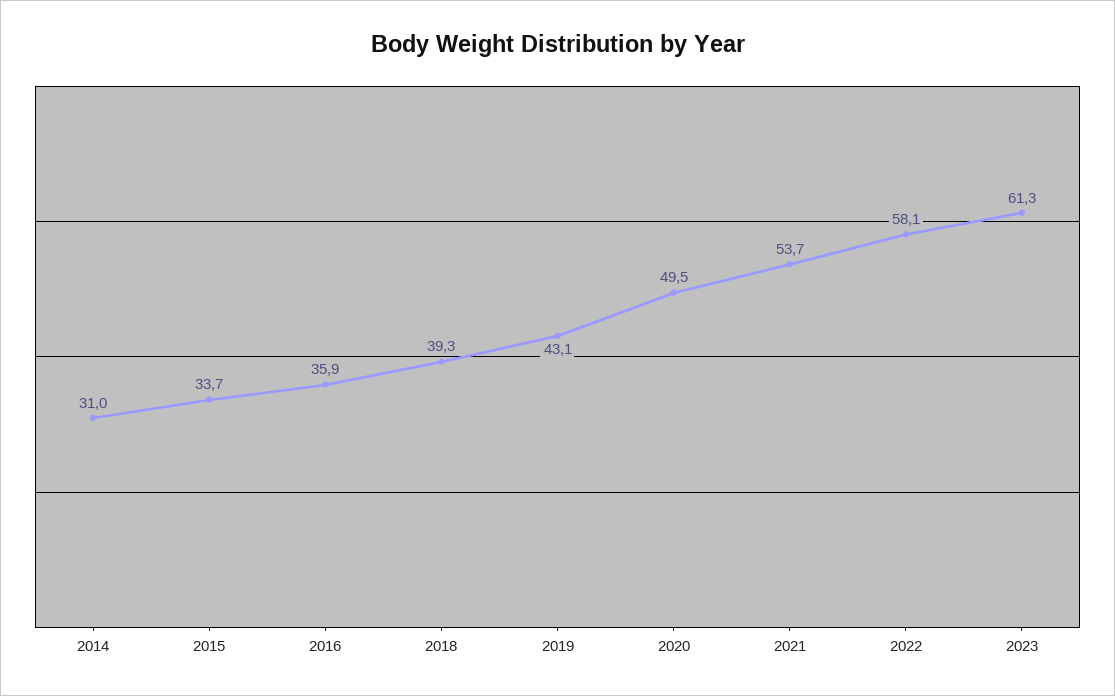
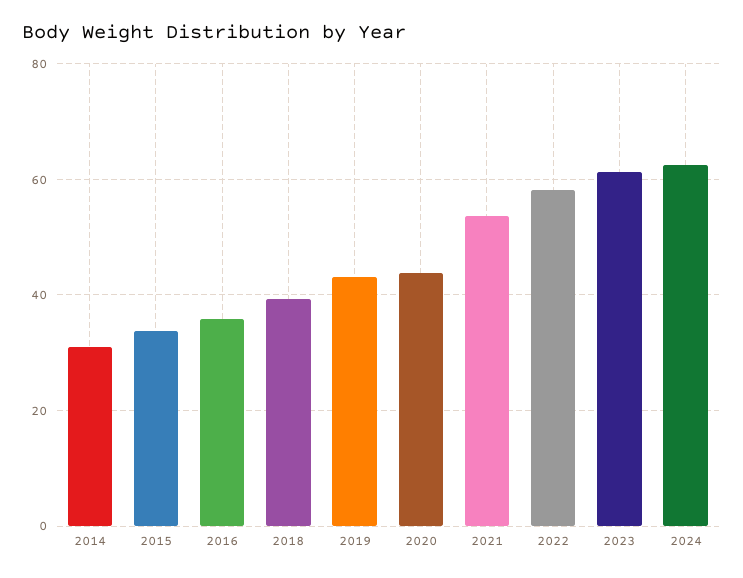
2020: 49.5 -> 44
2024: none -> 62

